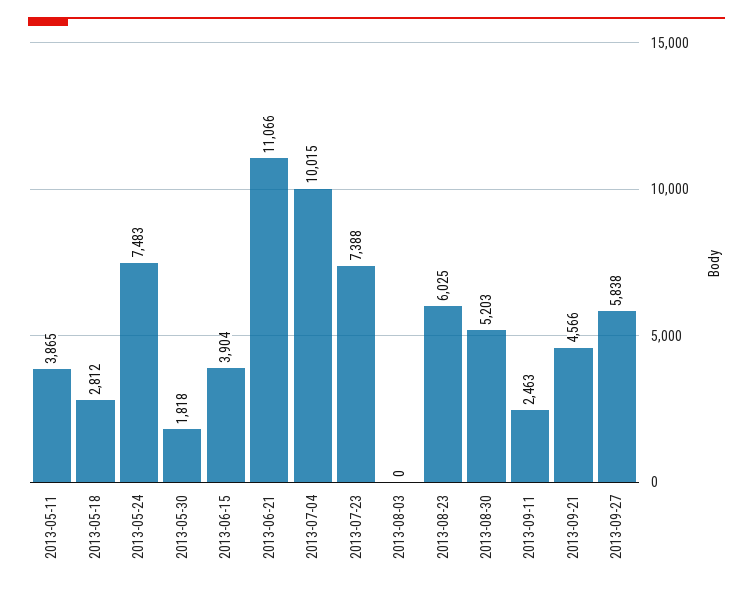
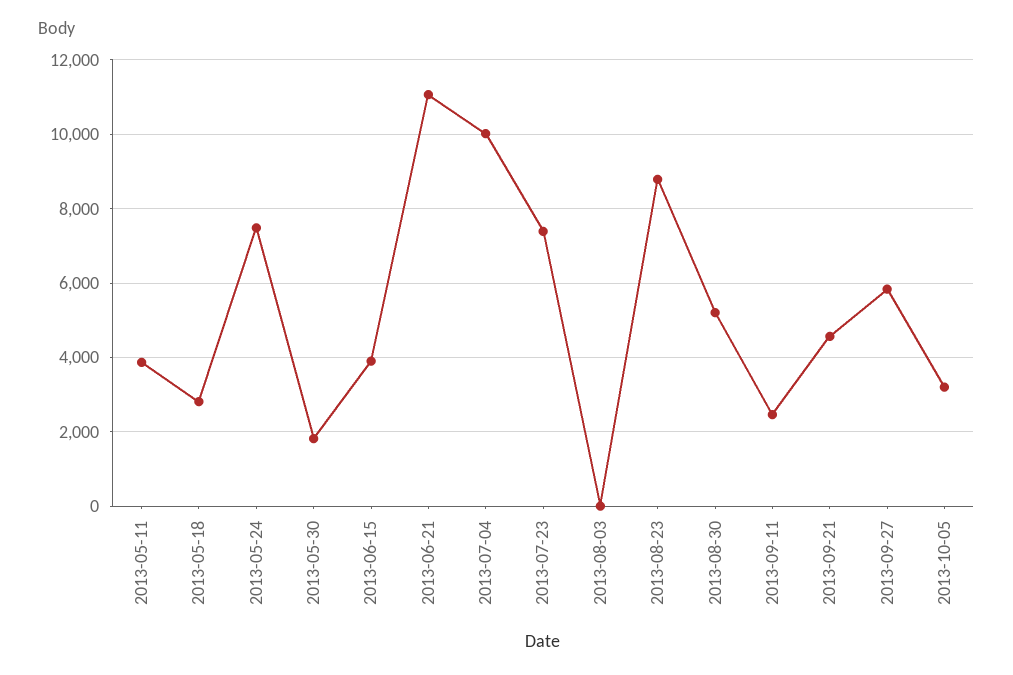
2013-08-23: 6025 -> 8800
2013-10-05: none -> 3200

